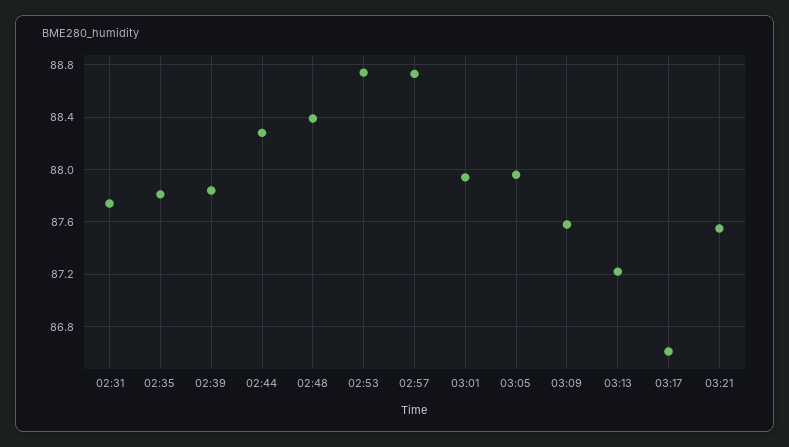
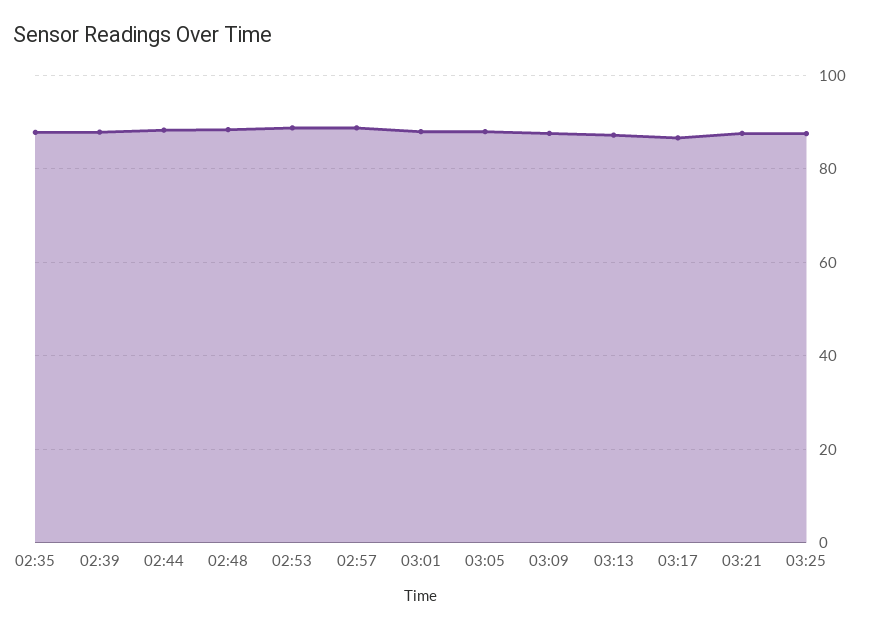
02:31: 87.75 -> none
03:25: none -> 88

